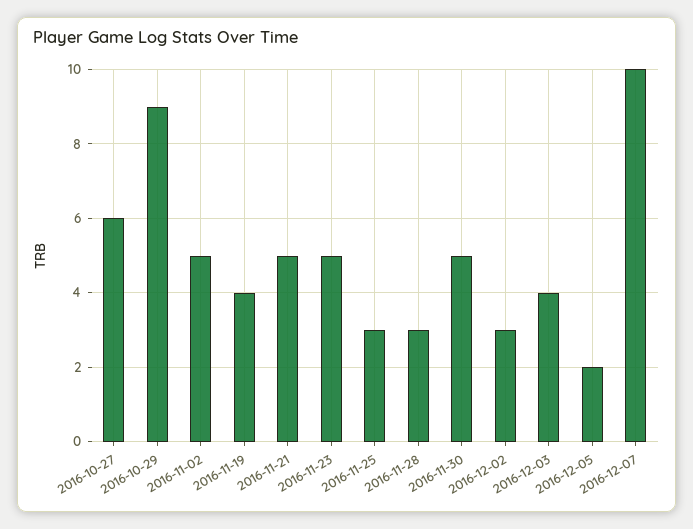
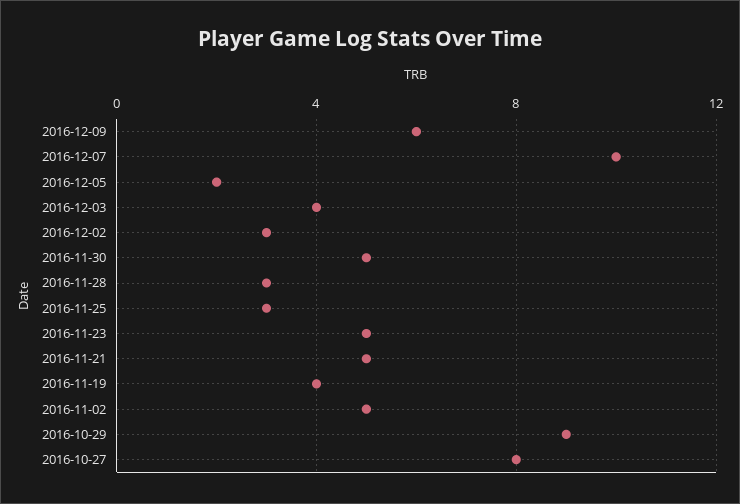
2016-10-27: 6 -> 8
2016-12-09: none -> 6

